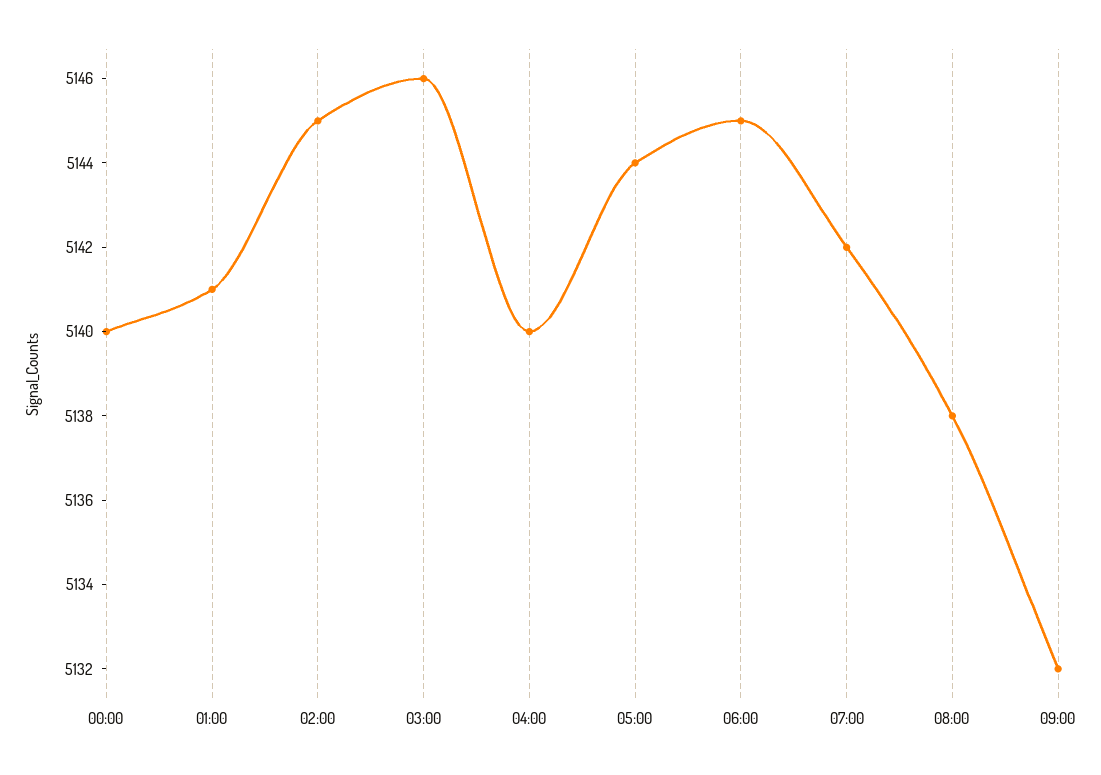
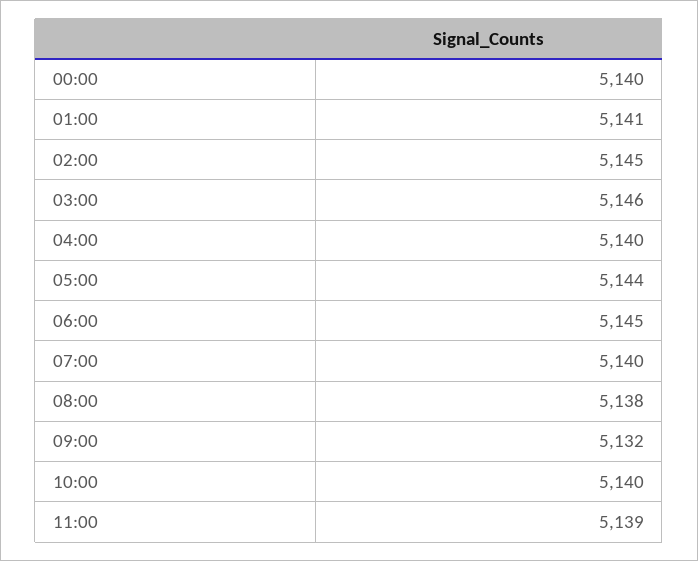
07:00: 5142 -> 5140
10:00: none -> 5140
11:00: none -> 5139

